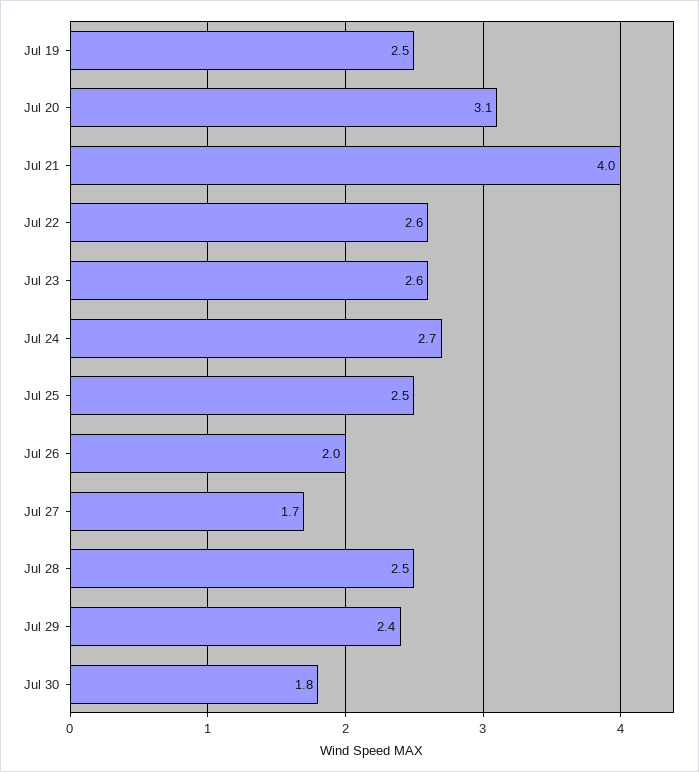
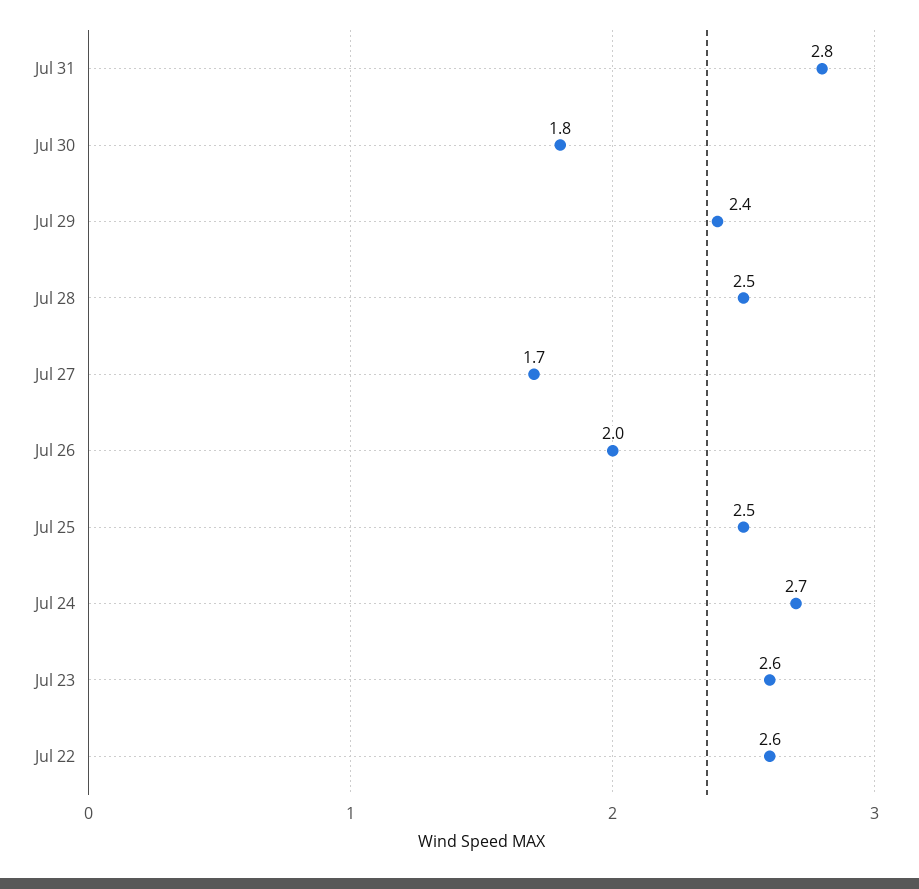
Jul 19: 2.5 -> none
Jul 20: 3.1 -> none
Jul 21: 4 -> none
Jul 31: none -> 2.8

